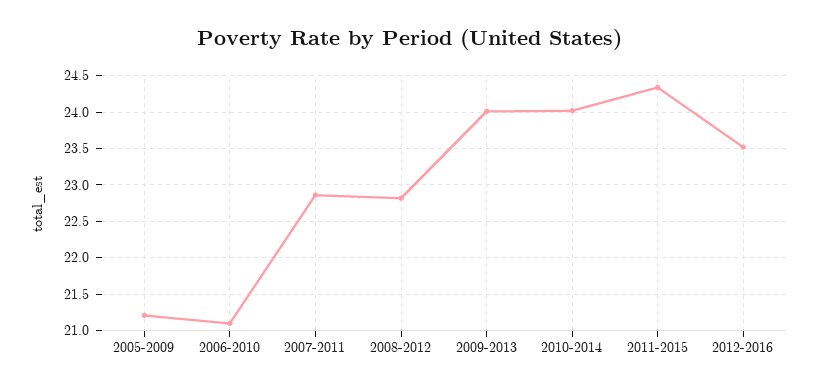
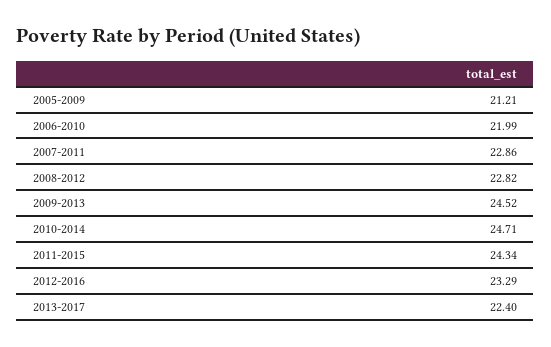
2006-2010: 21.1 -> 21.99
2009-2013: 24 -> 24.52
2010-2014: 24 -> 24.71
2012-2016: 23.5 -> 23.29
2013-2017: none -> 22.4

